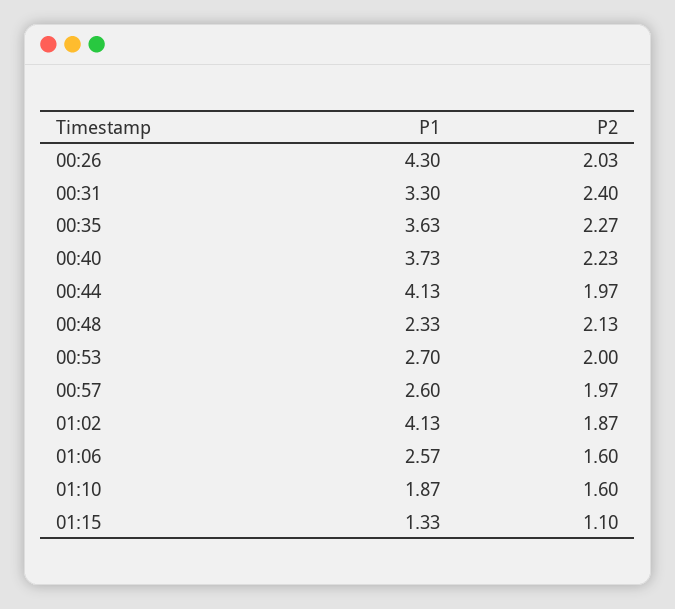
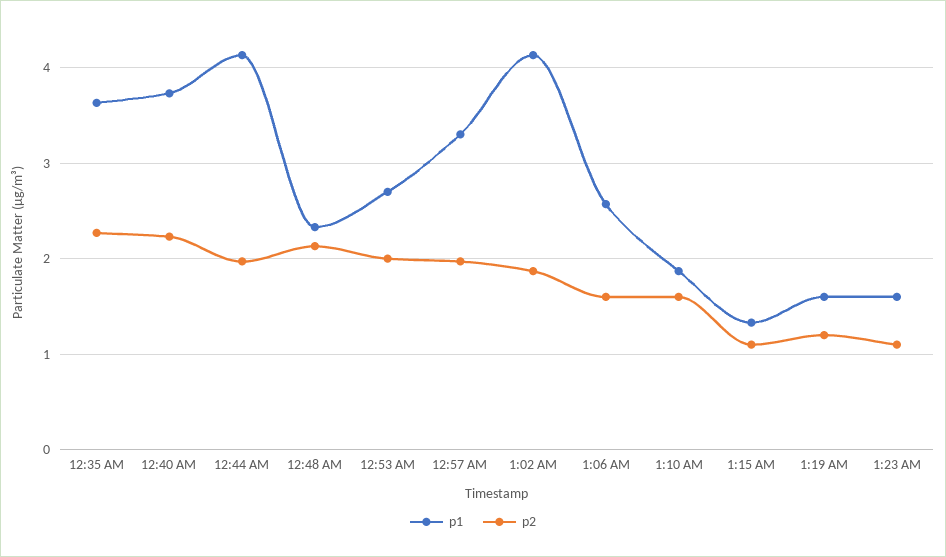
P1, 00:26: 4.3 -> none
P2, 00:26: 2.03 -> none
P1, 00:31: 3.3 -> none
P2, 00:31: 2.4 -> none
P1, 00:57: 2.6 -> 3.3
P1, 1:19 AM: none -> 1.6
P2, 1:19 AM: none -> 1.2
P1, 1:23 AM: none -> 1.6
P2, 1:23 AM: none -> 1.1

